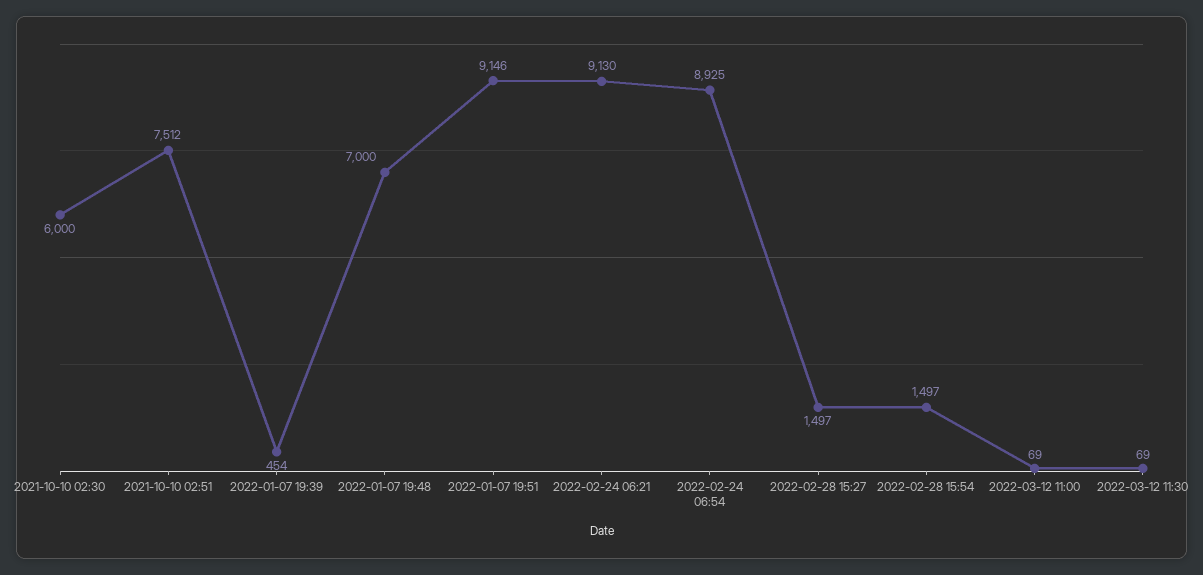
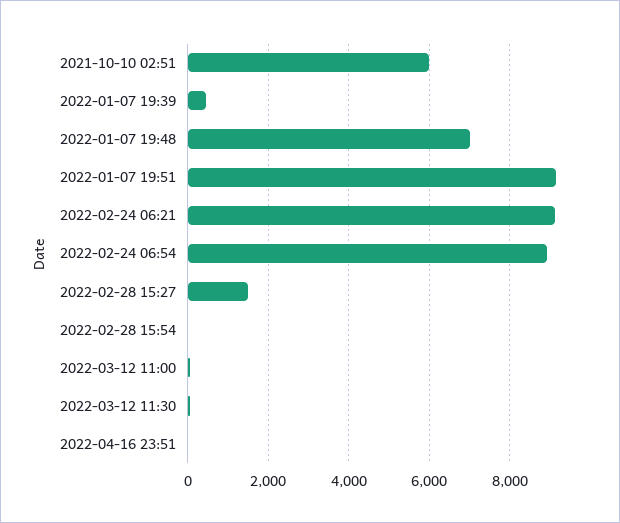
2021-10-10 02:30: 6000 -> none
2021-10-10 02:51: 7512 -> 6000
2022-02-28 15:54: 1497 -> 0
2022-04-16 23:51: none -> 0

